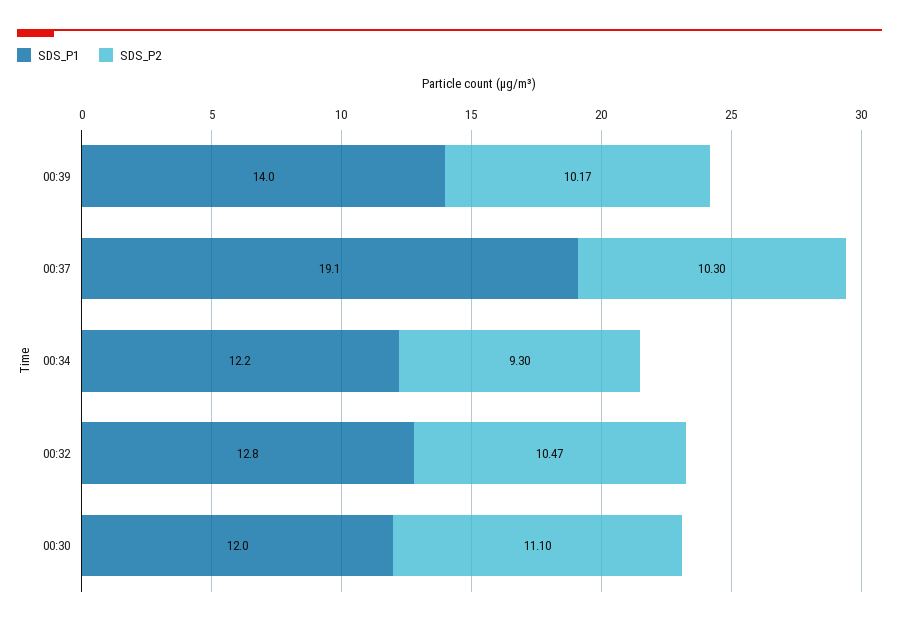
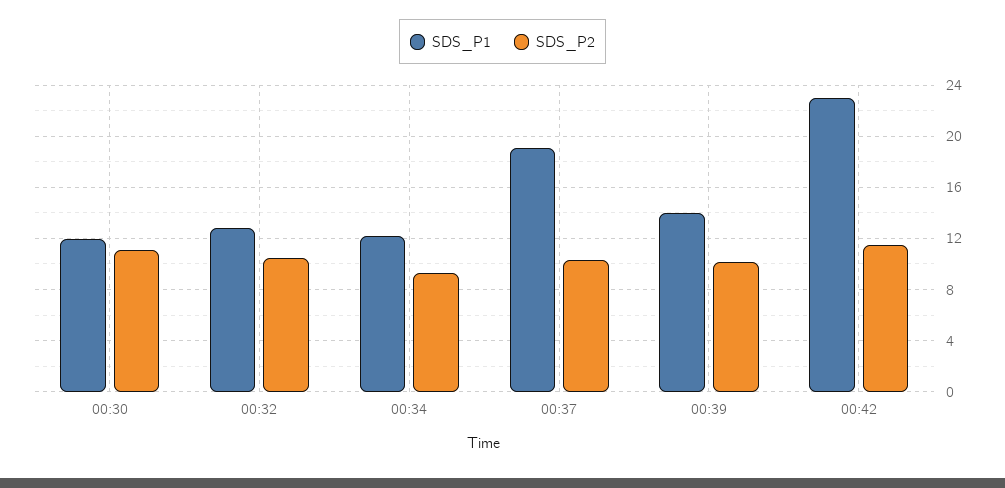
SDS_P1, 00:42: none -> 23
SDS_P2, 00:42: none -> 11.5

